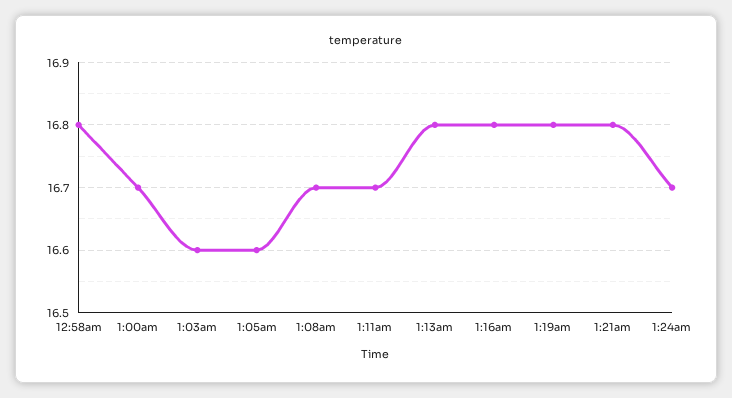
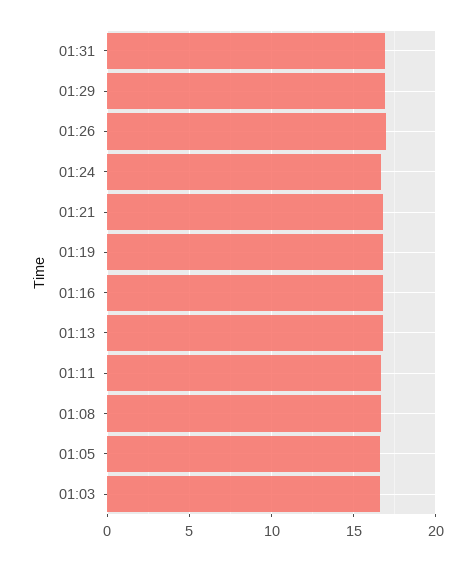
12:58am: 16.8 -> none
1:00am: 16.7 -> none
01:31: none -> 17
01:29: none -> 17
01:26: none -> 17

